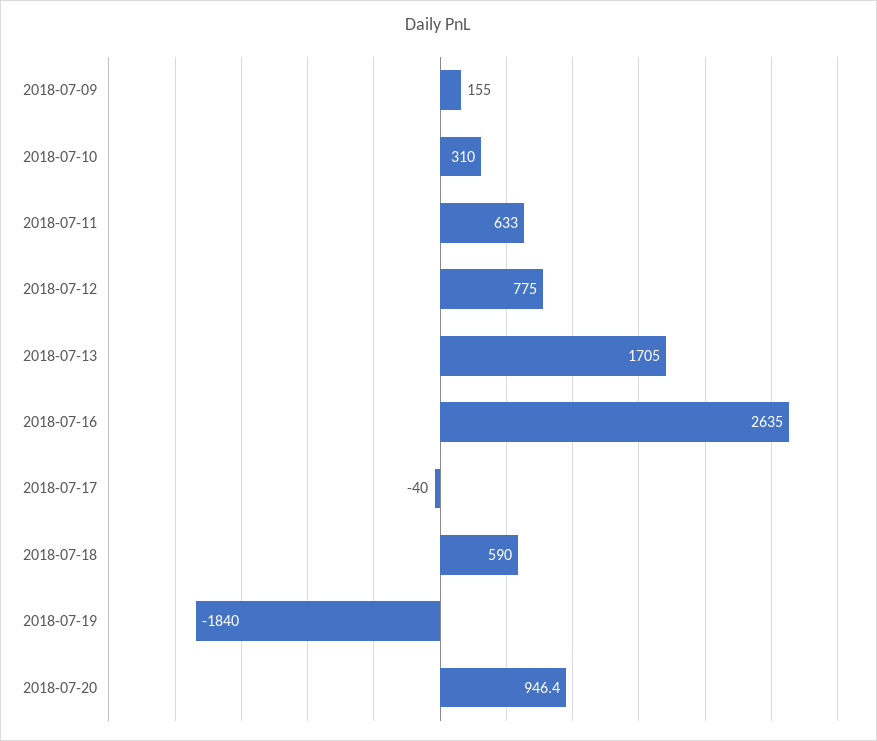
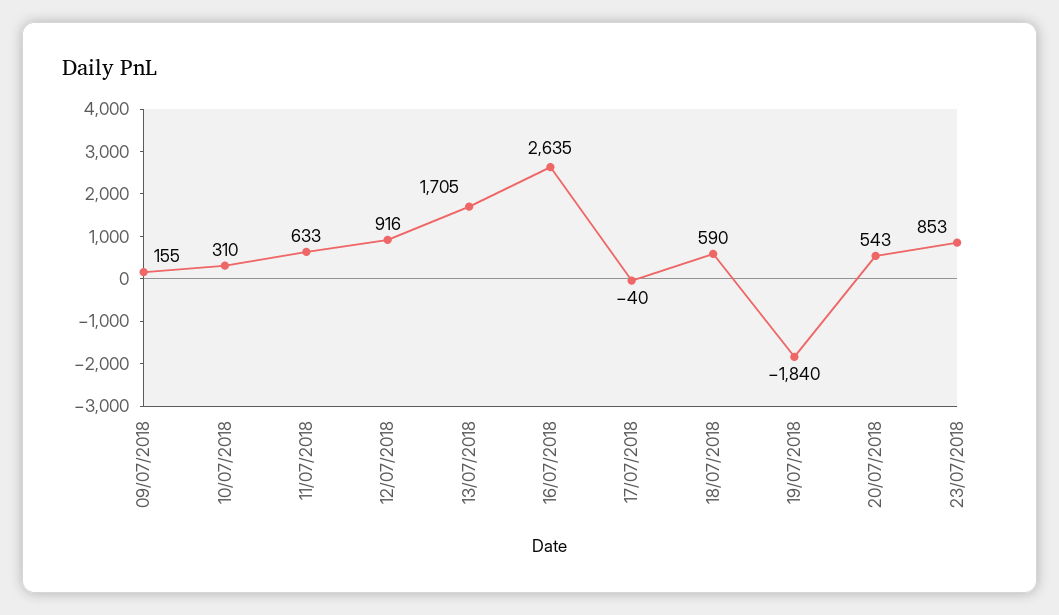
2018-07-12: 775 -> 916
2018-07-20: 946.4 -> 543
23/07/2018: none -> 853

